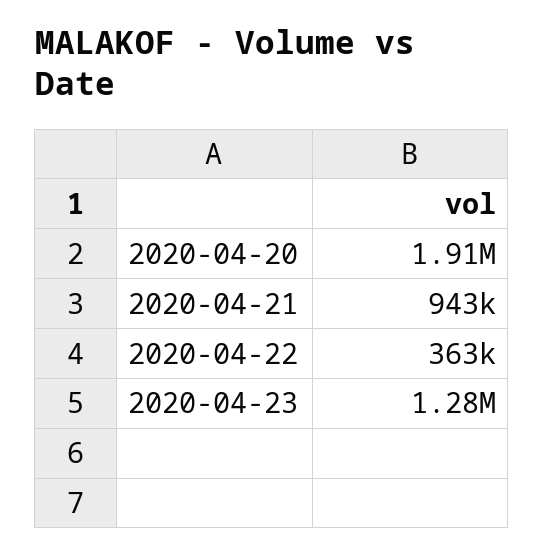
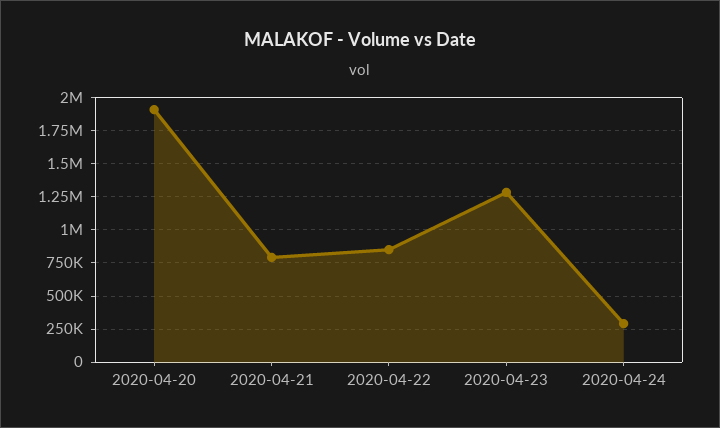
2020-04-21: 943000 -> 800000
2020-04-22: 363000 -> 850000
2020-04-24: none -> 300000

